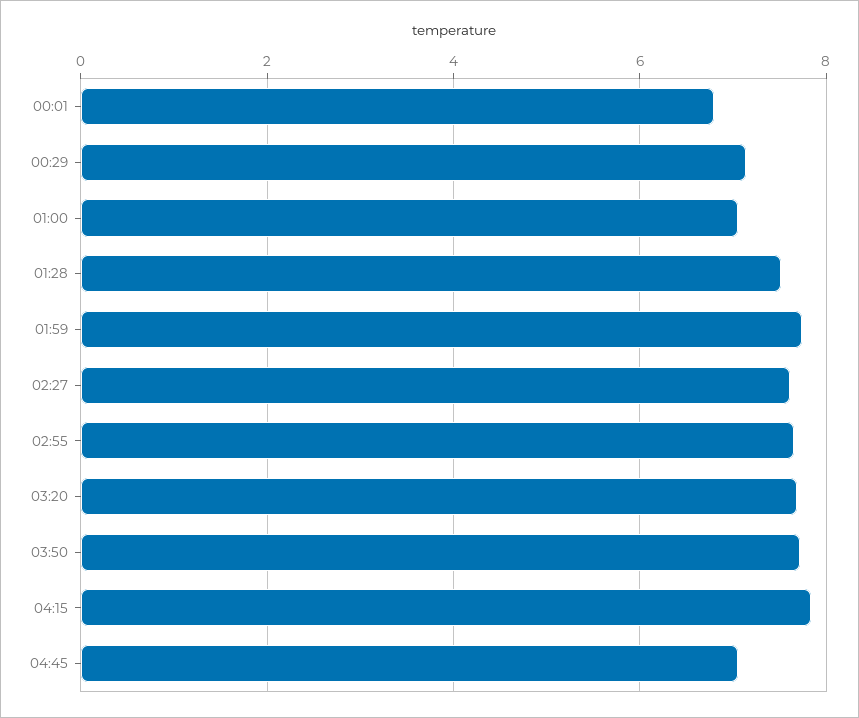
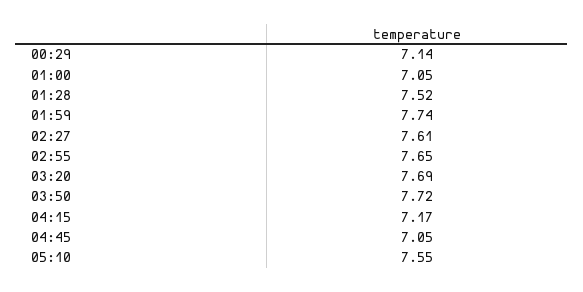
00:01: 6.8 -> none
04:15: 7.8 -> 7.17
05:10: none -> 7.55

